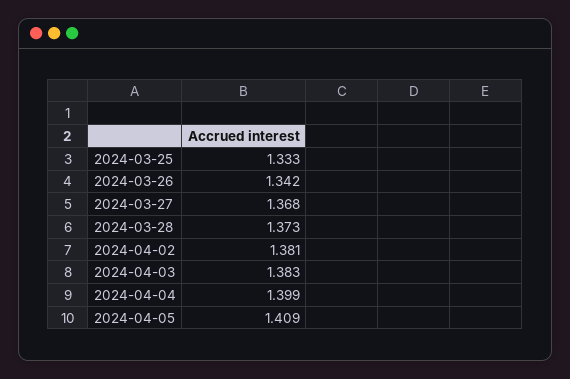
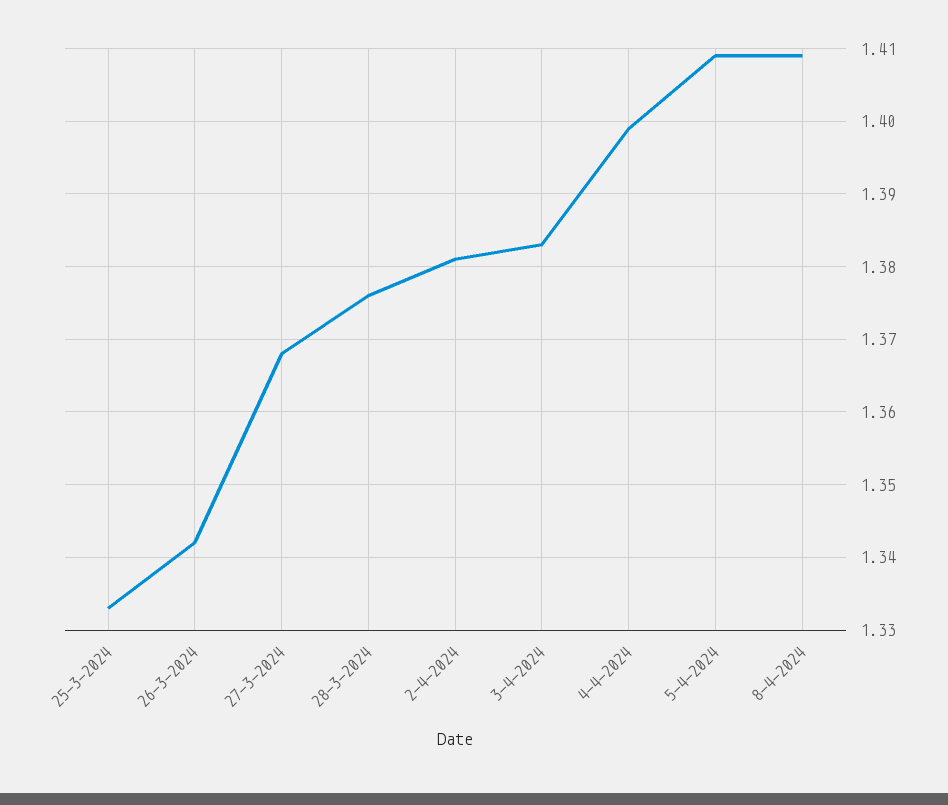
2024-03-28: 1.373 -> 1.376
8-4-2024: none -> 1.409

